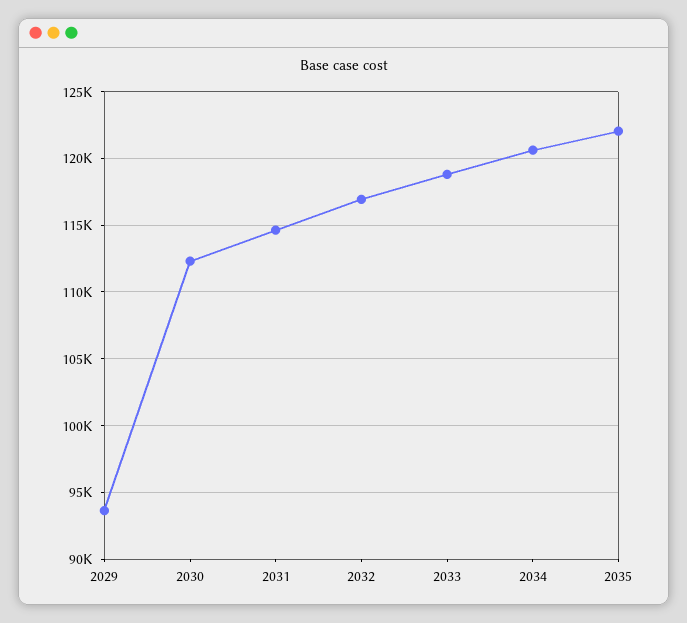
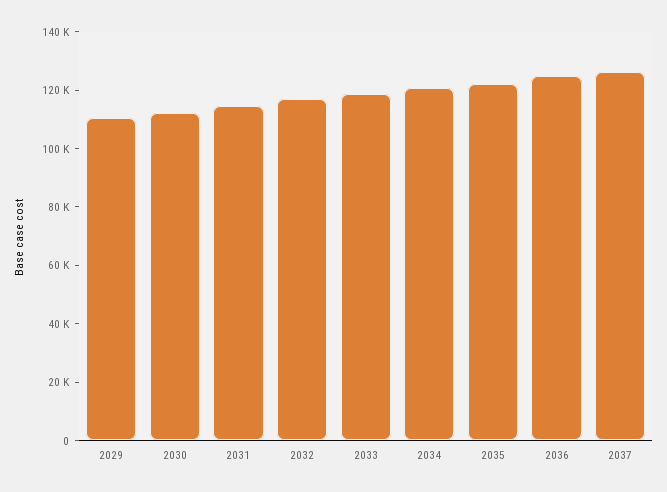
2029: 93500 -> 110000
2036: none -> 125000
2037: none -> 125000

